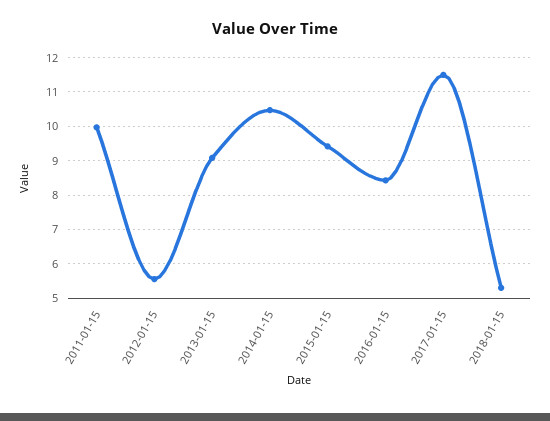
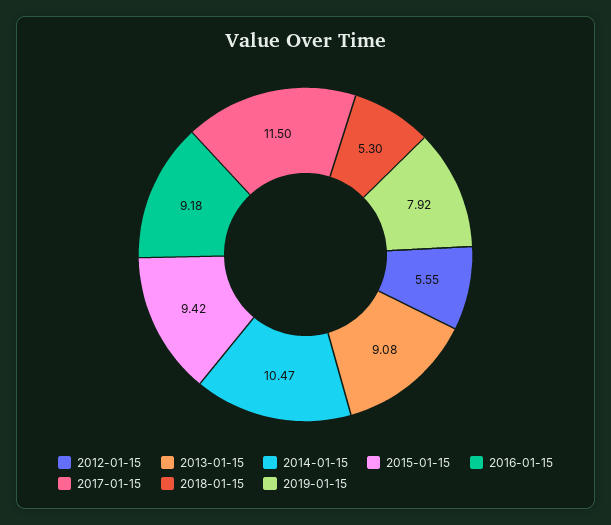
2011-01-15: 10 -> none
2016-01-15: 8.4 -> 9.18
2019-01-15: none -> 7.92

